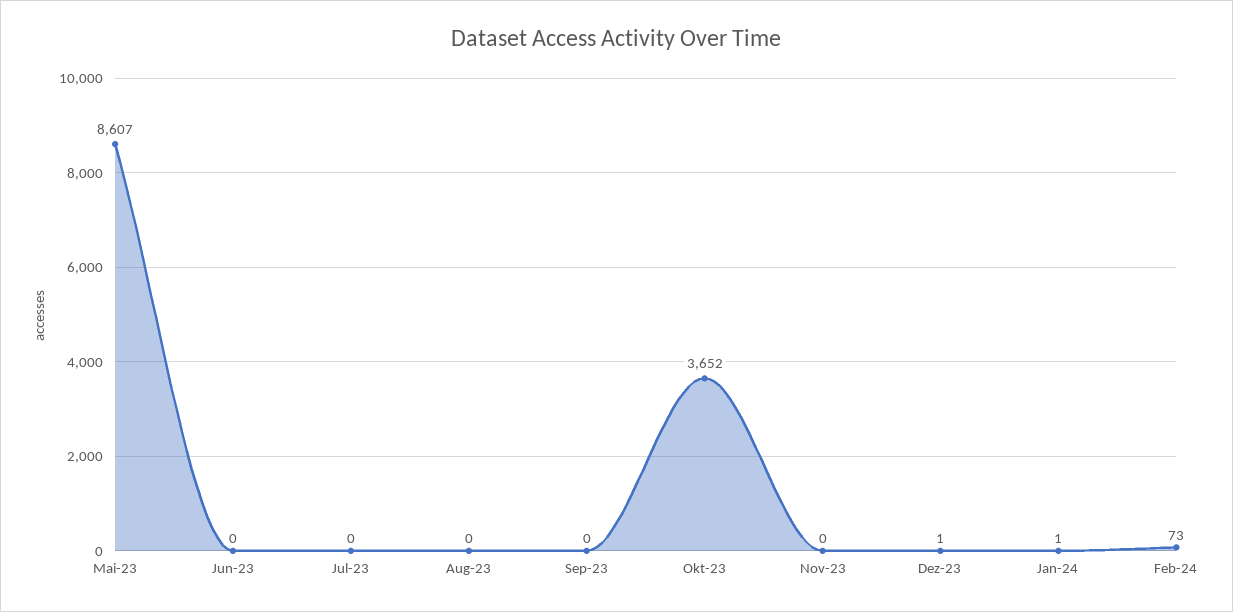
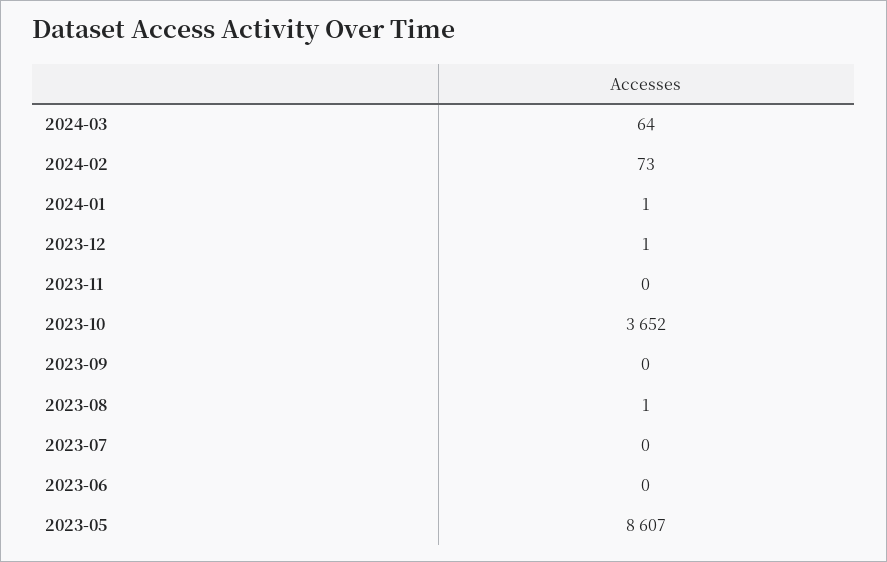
Aug-23: 0 -> 1
2024-03: none -> 64

